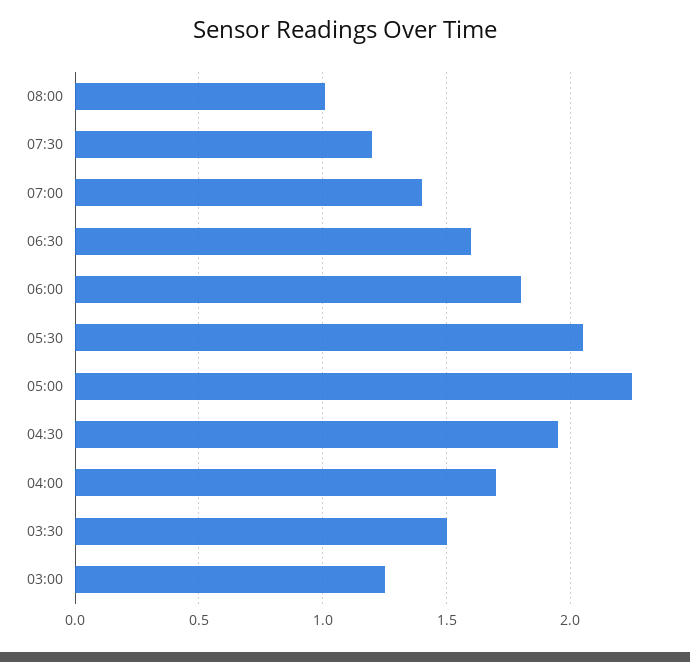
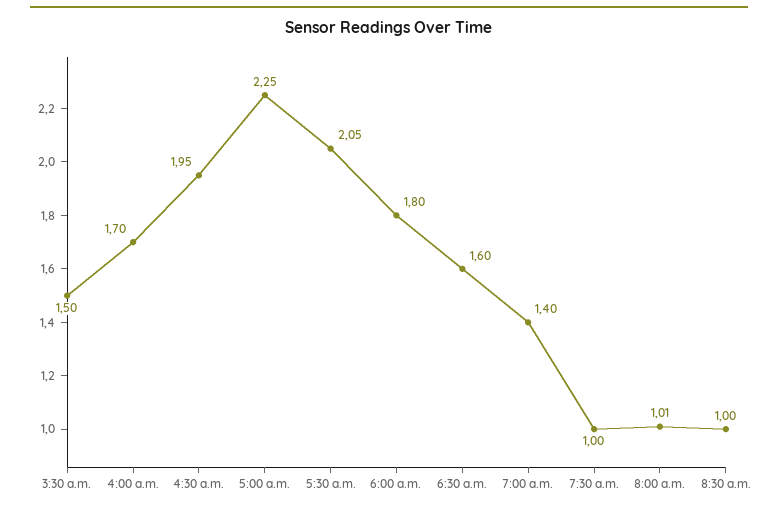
07:30: 1.2 -> 1
03:00: 1.25 -> none
8:30 a.m.: none -> 1

